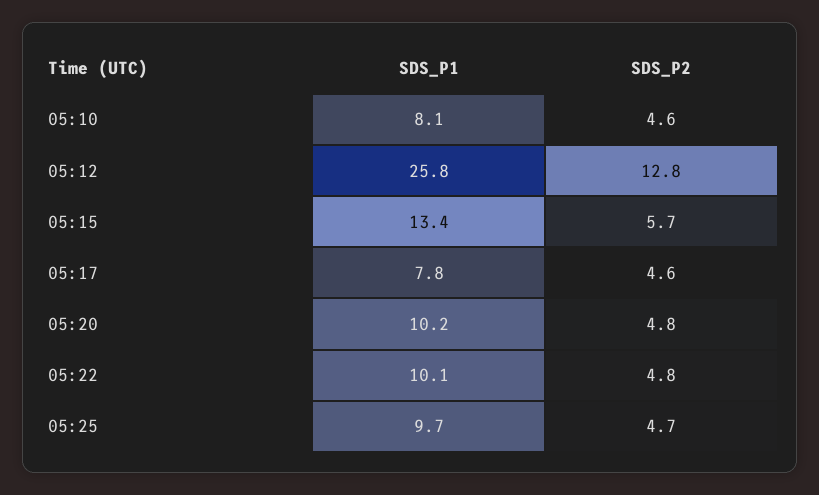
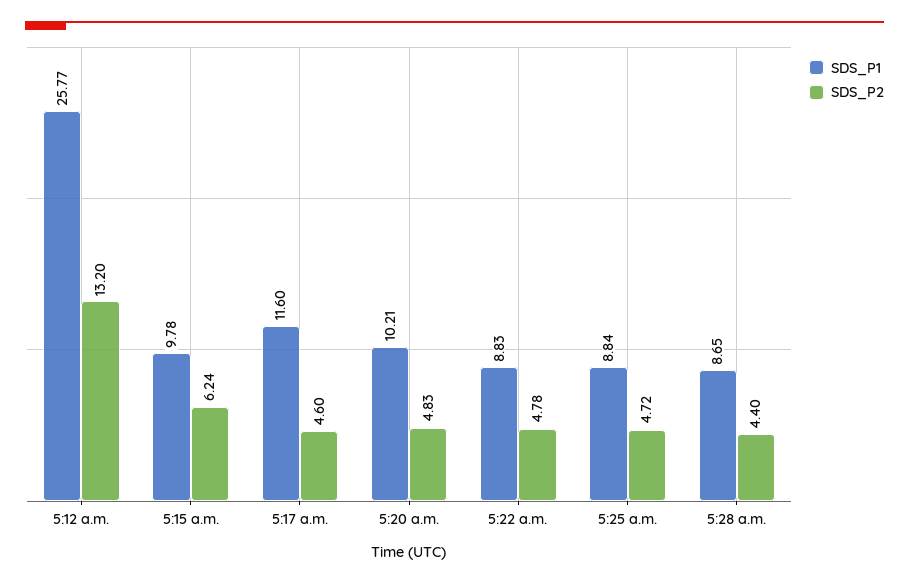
SDS_P1, 05:10: 8.1 -> none
SDS_P2, 05:10: 4.6 -> none
SDS_P2, 05:12: 12.8 -> 13.2
SDS_P1, 05:15: 13.4 -> 9.78
SDS_P2, 05:15: 5.7 -> 6.24
SDS_P1, 05:17: 7.8 -> 11.6
SDS_P1, 05:22: 10.1 -> 8.83
SDS_P1, 05:25: 9.7 -> 8.84
SDS_P1, 5:28 a.m.: none -> 8.65
SDS_P2, 5:28 a.m.: none -> 4.4

